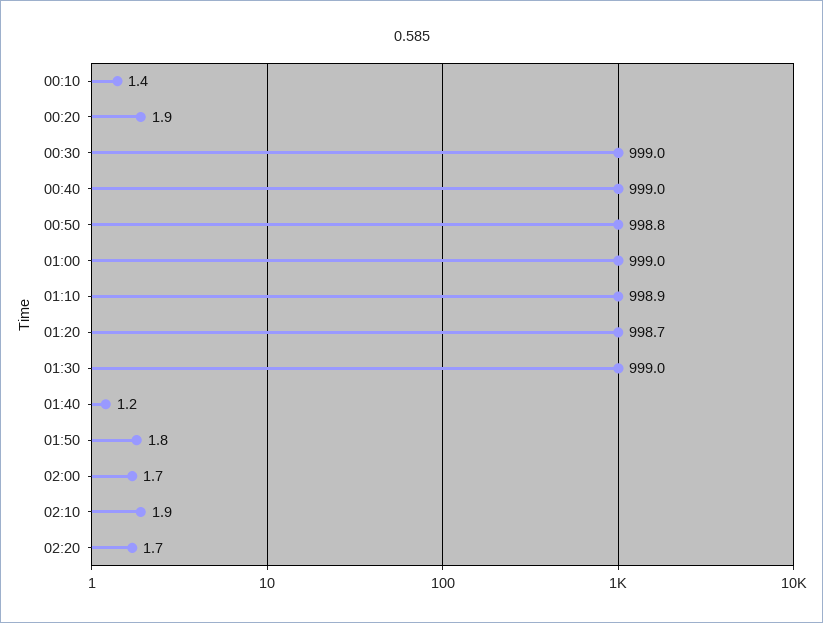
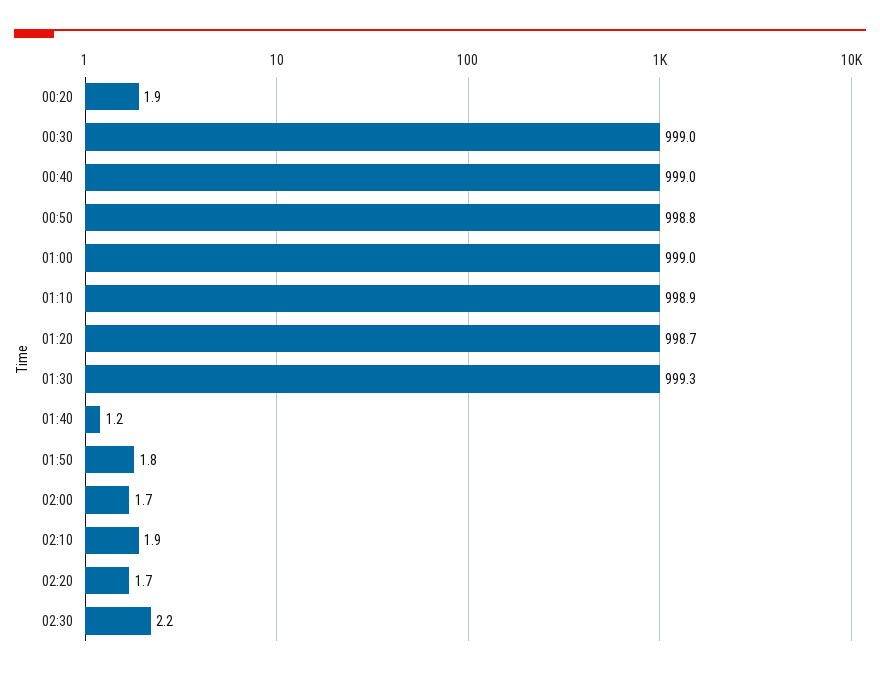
00:10: 1.4 -> none
01:30: 999 -> 999.3
02:30: none -> 2.2

